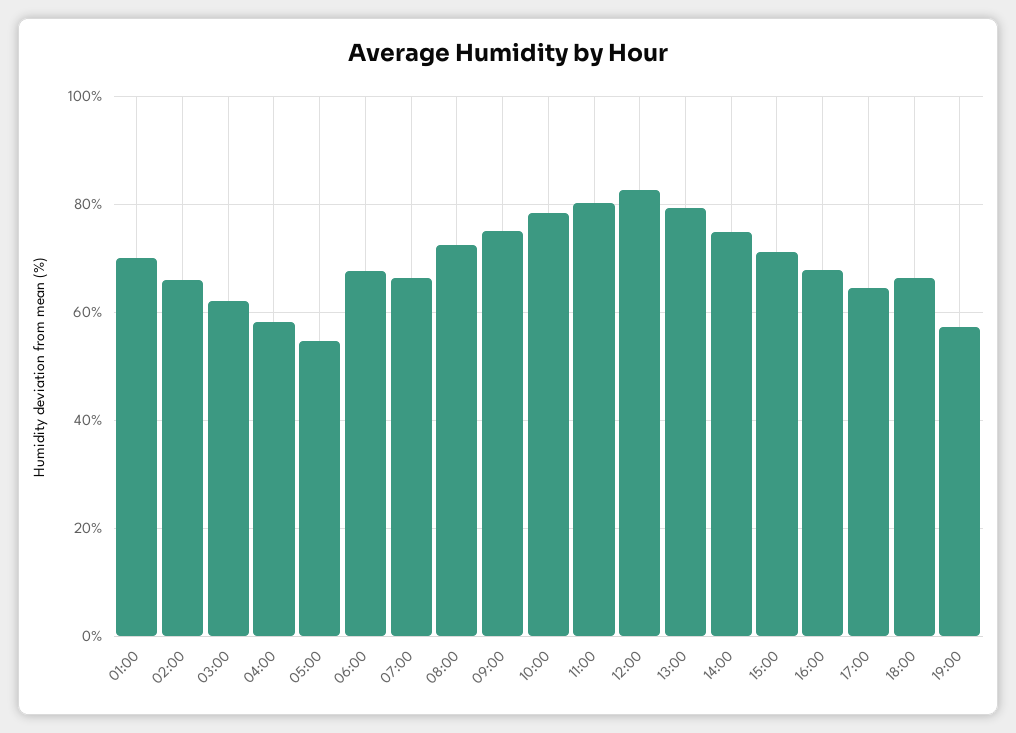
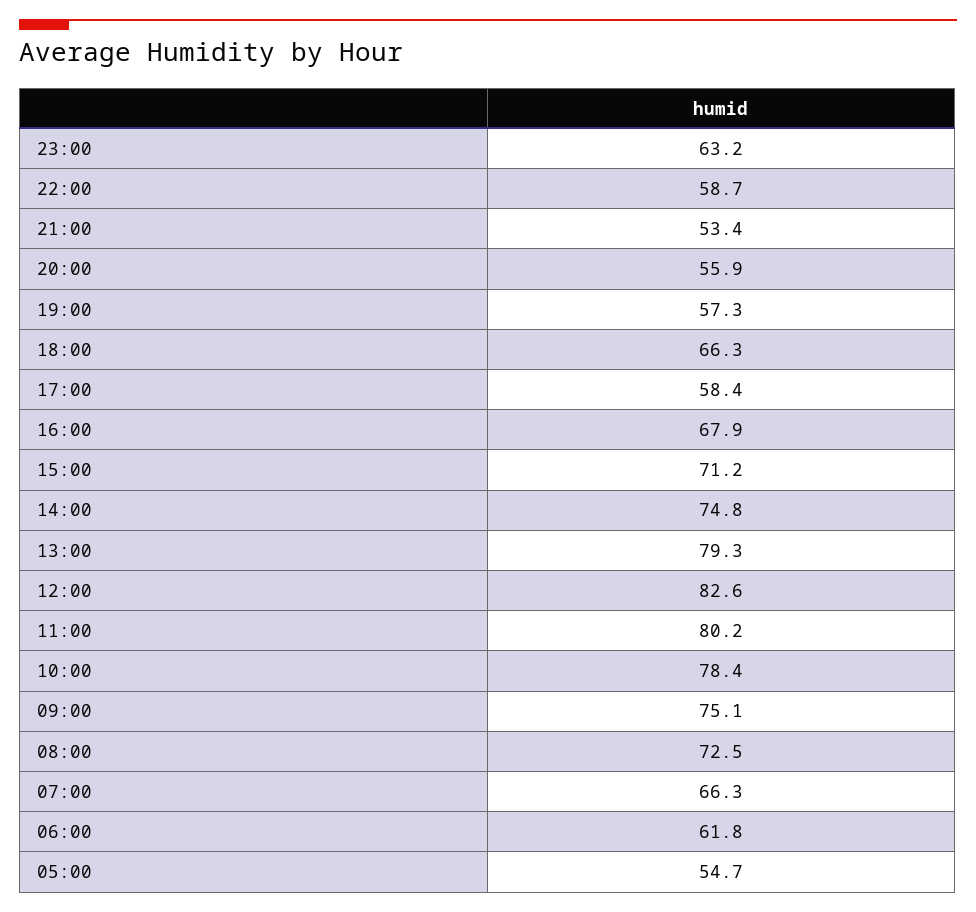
01:00: 70 -> none
02:00: 66 -> none
03:00: 62 -> none
04:00: 58 -> none
06:00: 68 -> 61.8
17:00: 64 -> 58.4
23:00: none -> 63.2
22:00: none -> 58.7
21:00: none -> 53.4
20:00: none -> 55.9

